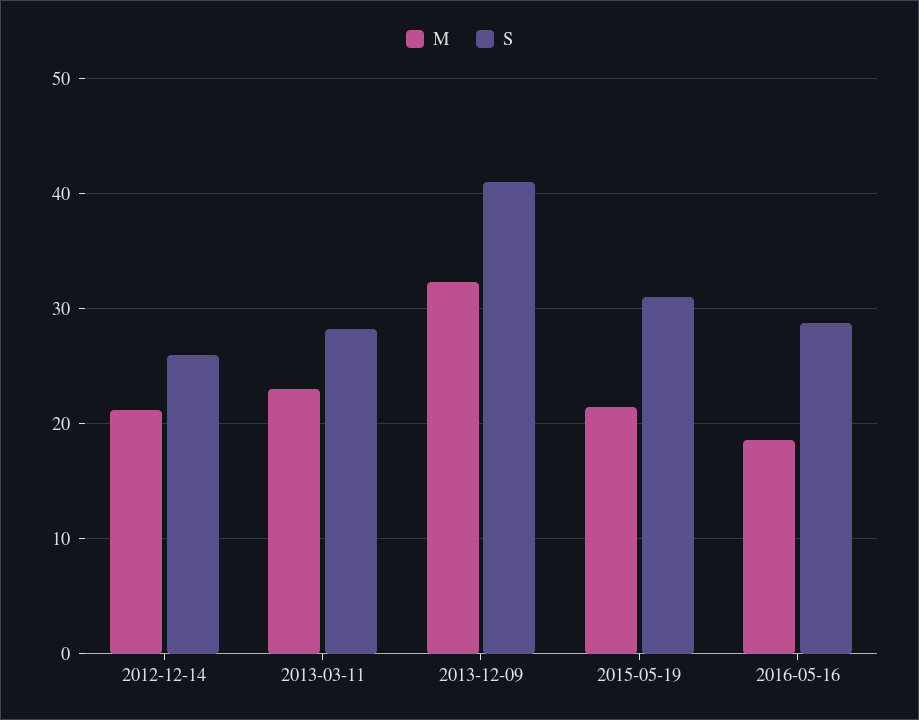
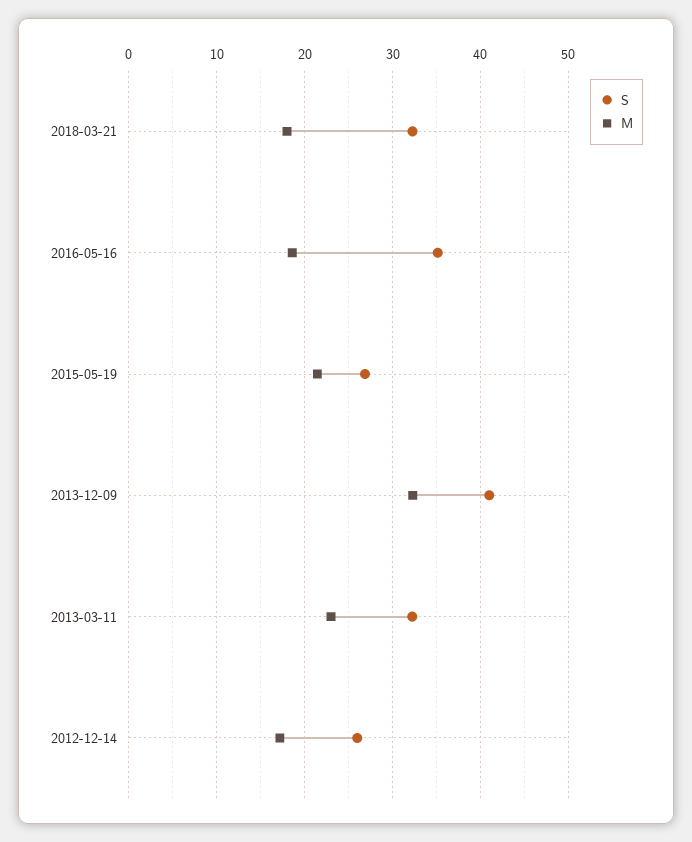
M, 2012-12-14: 21 -> 17
S, 2013-03-11: 28 -> 32
S, 2015-05-19: 31 -> 27
S, 2016-05-16: 29 -> 35
S, 2018-03-21: none -> 32
M, 2018-03-21: none -> 18

